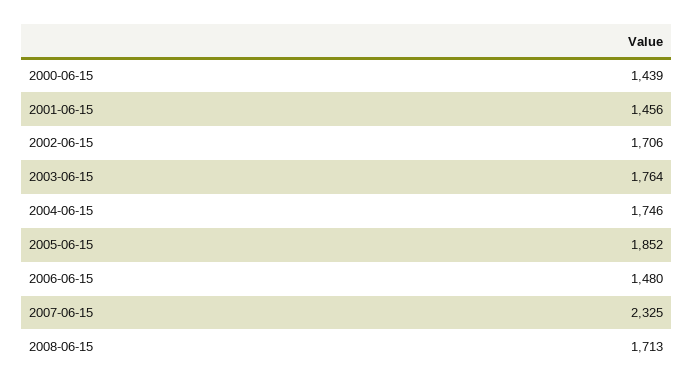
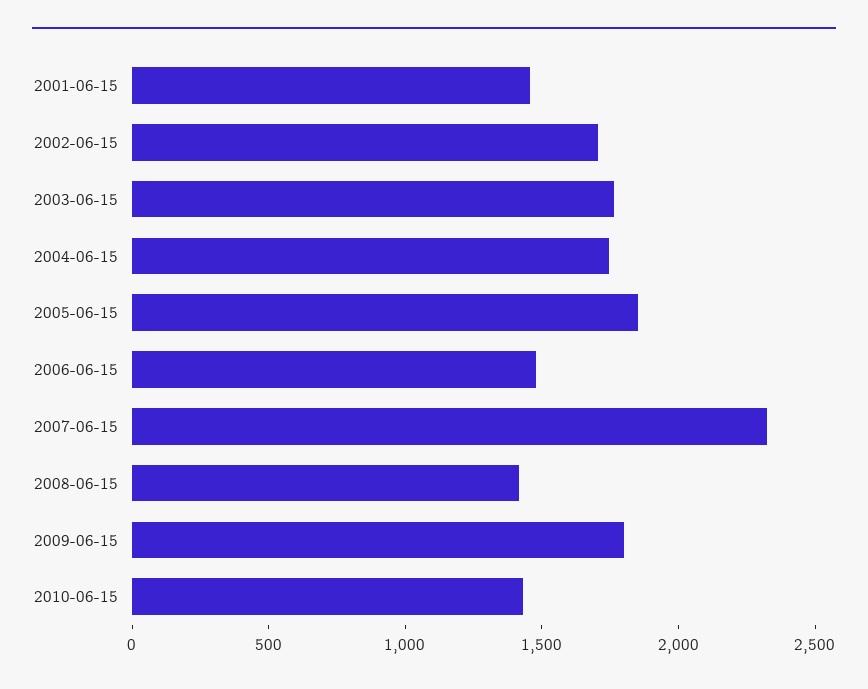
2000-06-15: 1439 -> none
2008-06-15: 1713 -> 1400
2009-06-15: none -> 1800
2010-06-15: none -> 1400

